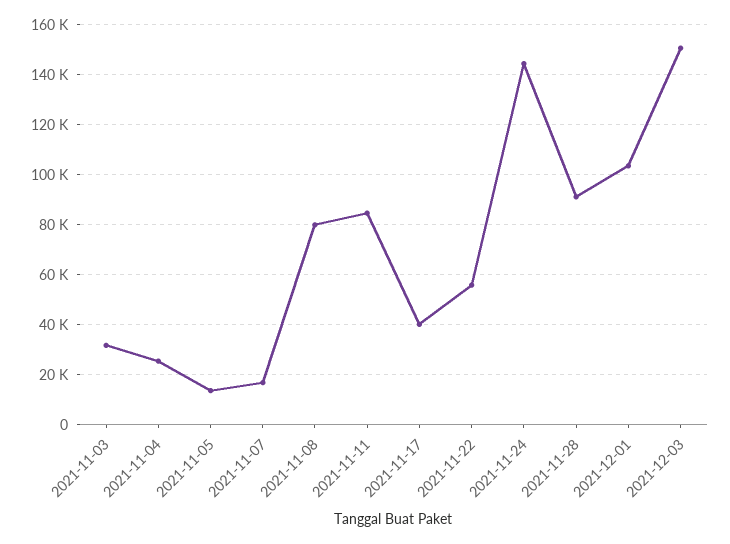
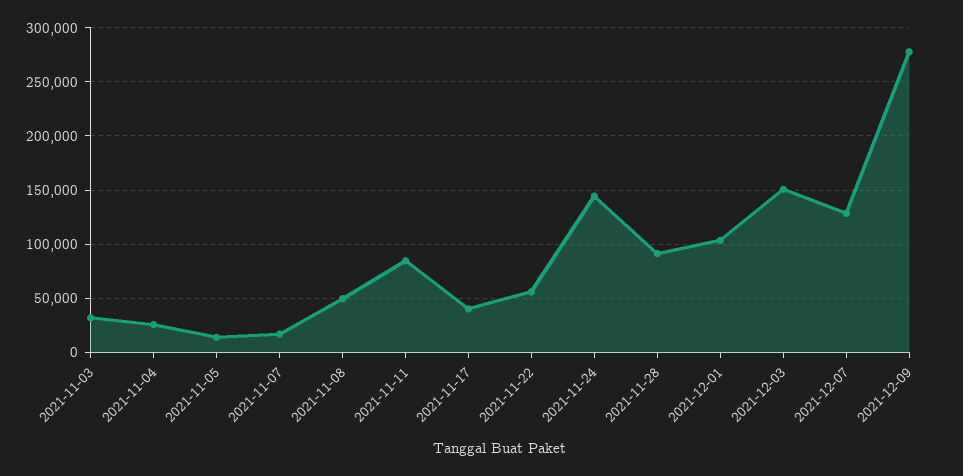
2021-11-08: 80000 -> 50000
2021-12-07: none -> 130000
2021-12-09: none -> 280000

